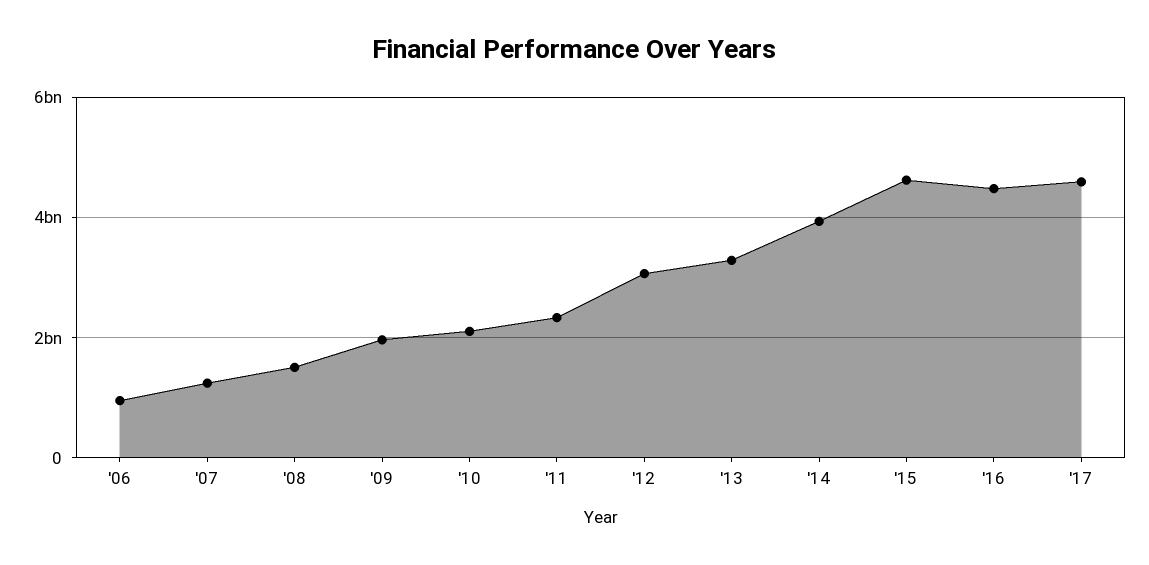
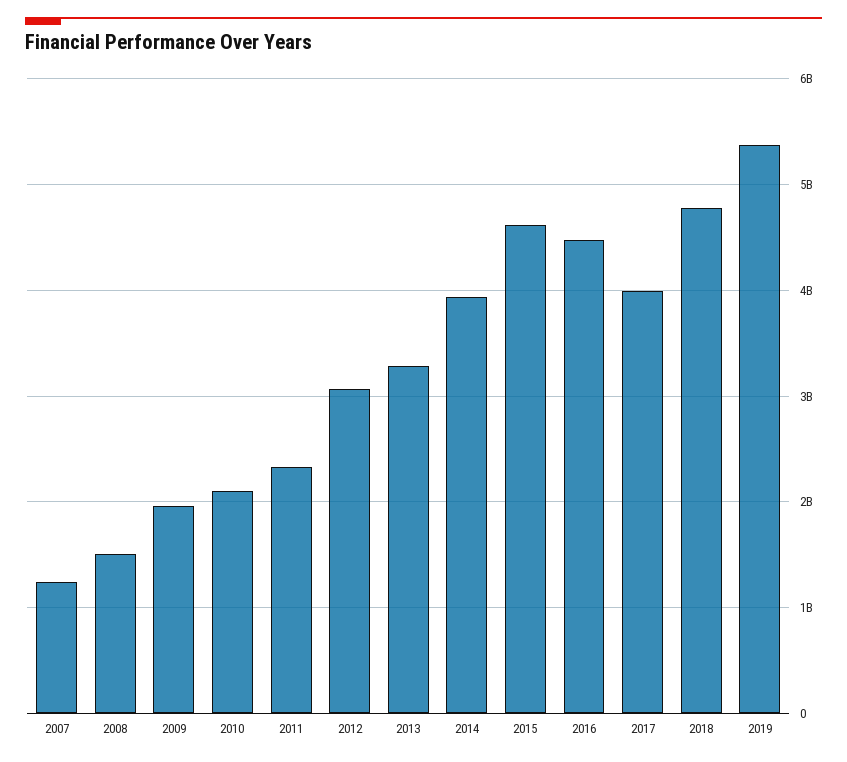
'06: 1000000000 -> none
'17: 4600000000 -> 4000000000
2018: none -> 4800000000
2019: none -> 5400000000

